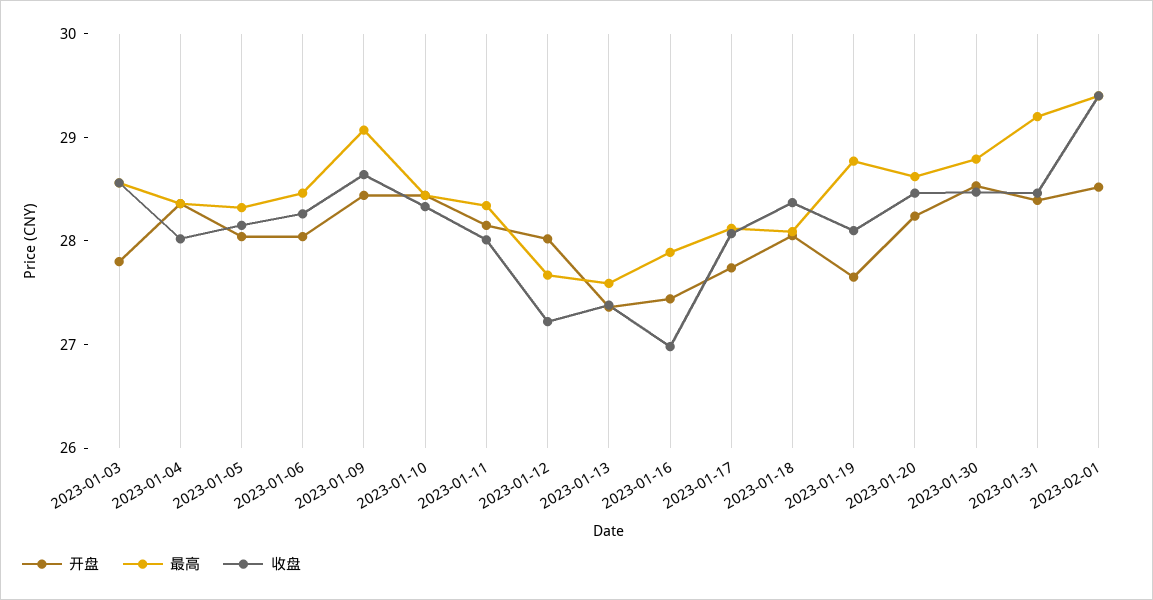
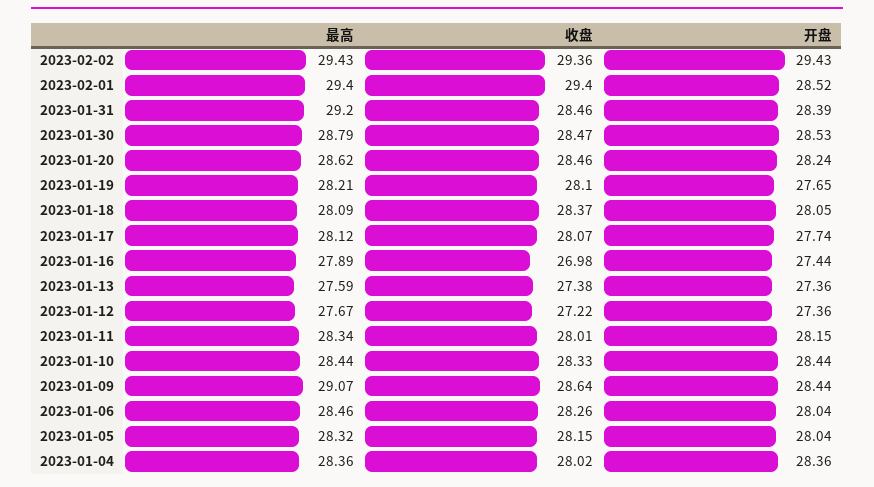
开盘, 2023-01-03: 27.8 -> none
最高, 2023-01-03: 28.6 -> none
收盘, 2023-01-03: 28.6 -> none
开盘, 2023-01-12: 28 -> 27.36
最高, 2023-01-19: 28.8 -> 28.21
最高, 2023-02-02: none -> 29.43
收盘, 2023-02-02: none -> 29.36
开盘, 2023-02-02: none -> 29.43

